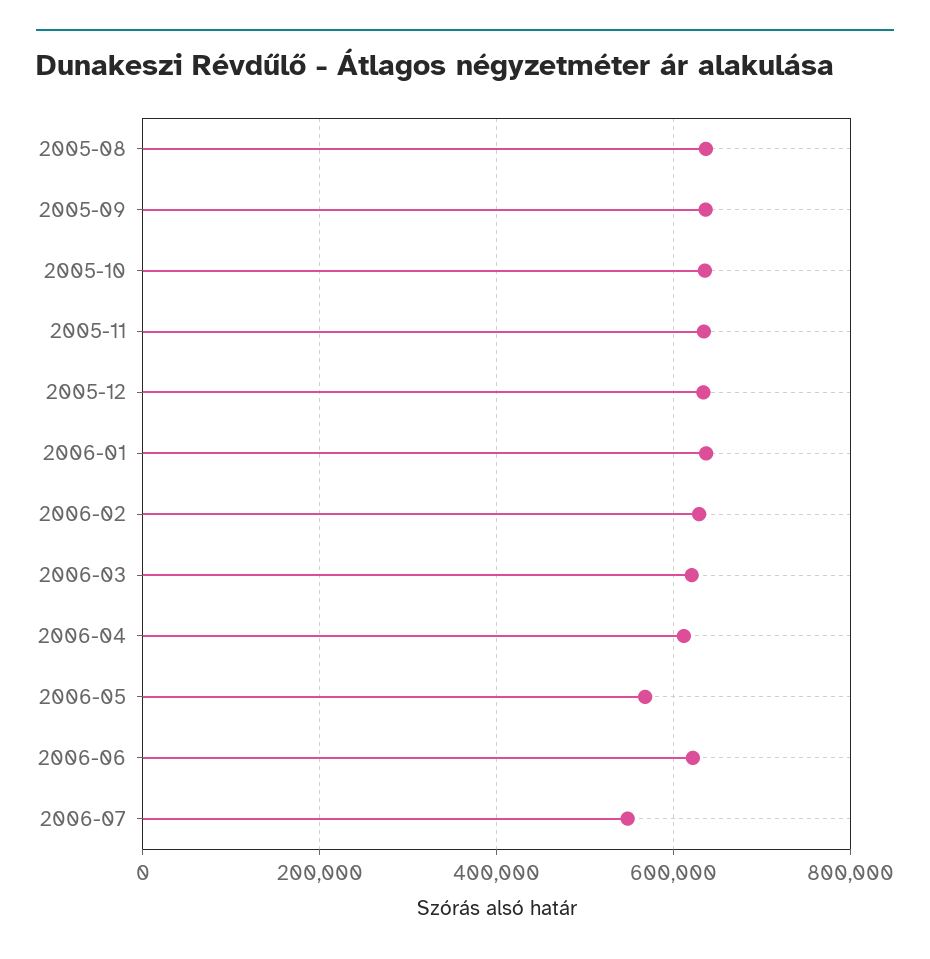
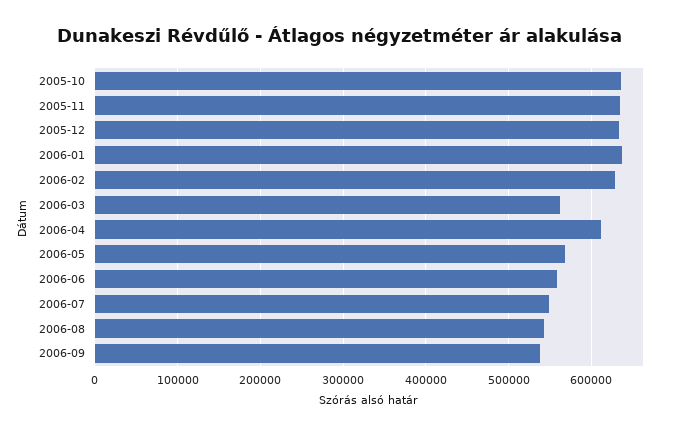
2005-08: 640000 -> none
2005-09: 640000 -> none
2006-03: 620000 -> 560000
2006-06: 620000 -> 560000
2006-08: none -> 540000
2006-09: none -> 540000

